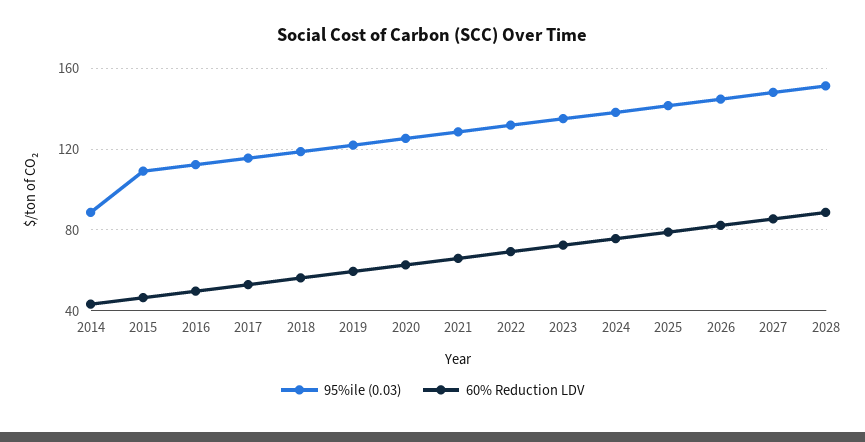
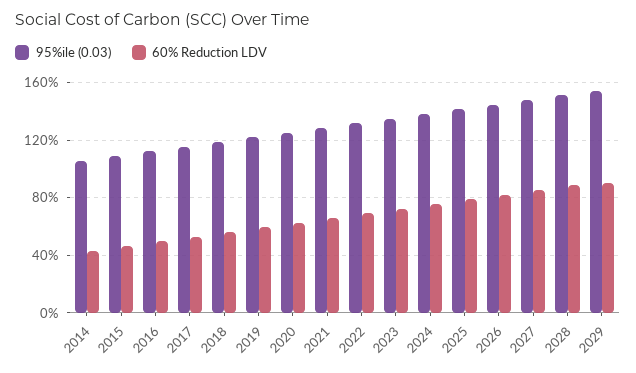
95%ile (0.03), 2014: 90 -> 105
95%ile (0.03), 2029: none -> 155
60% Reduction LDV, 2029: none -> 90

